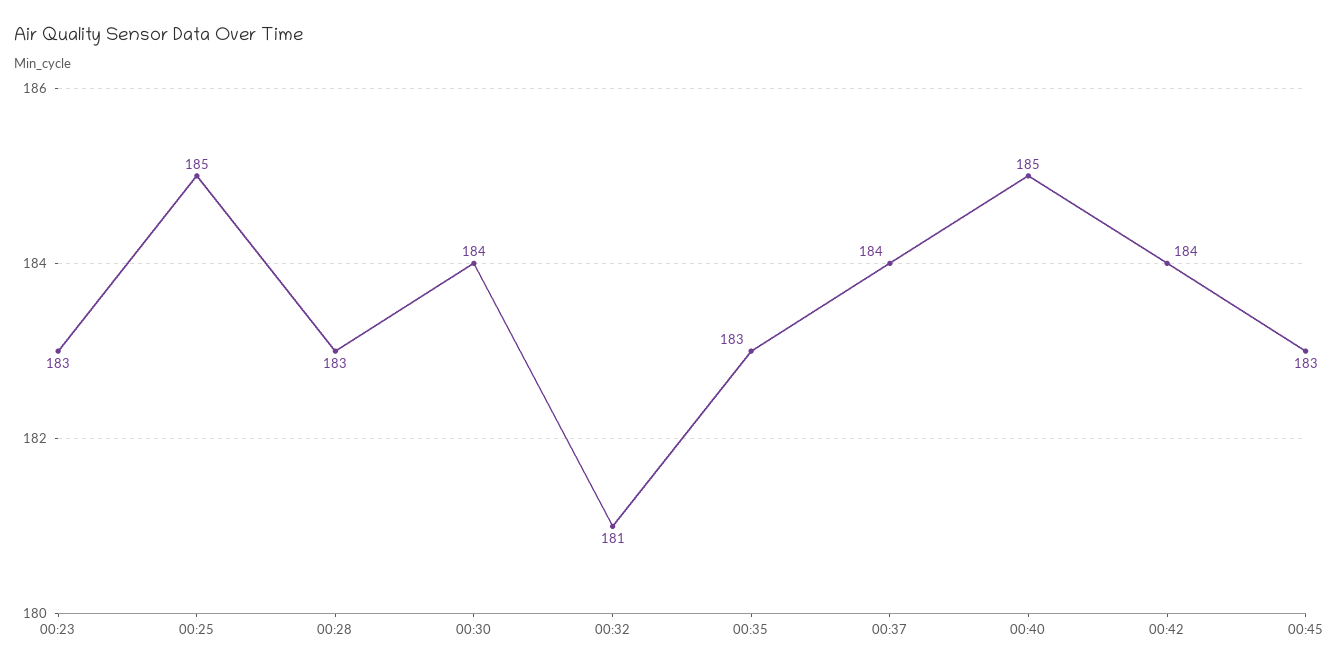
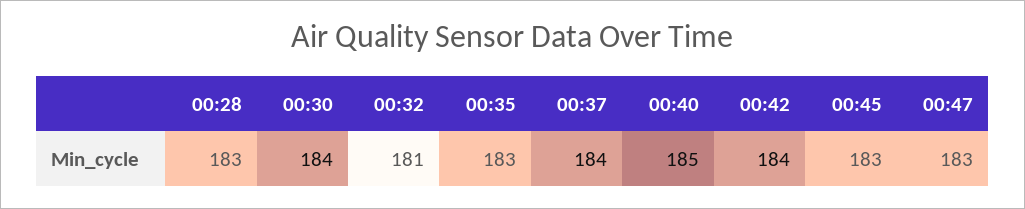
00:23: 183 -> none
00:25: 185 -> none
00:47: none -> 183

